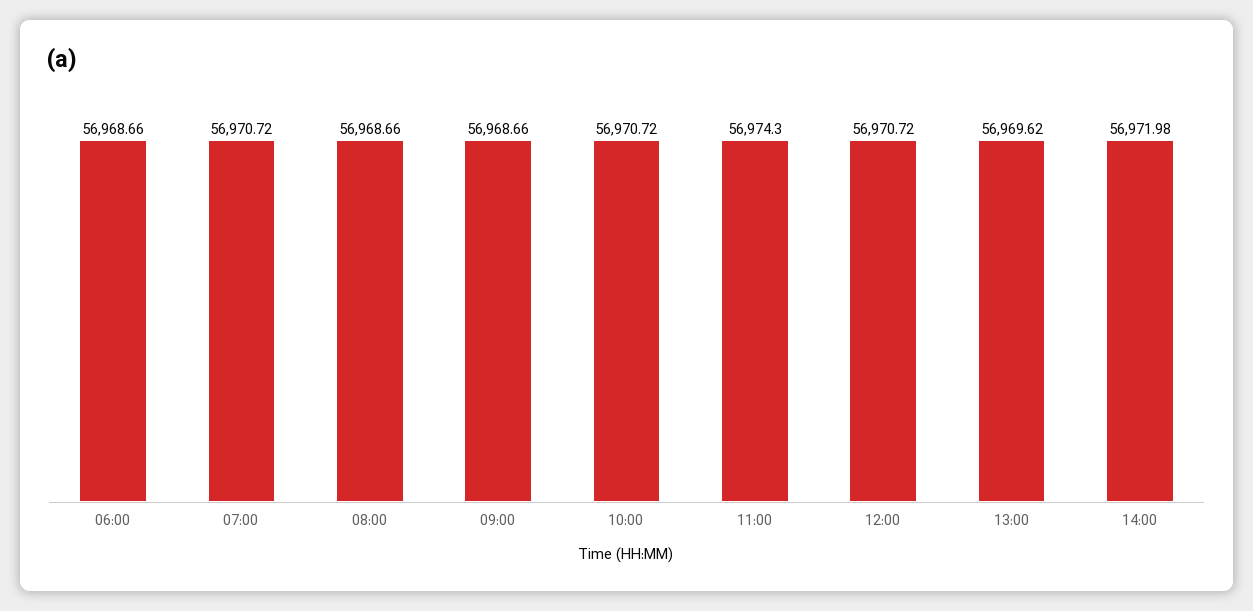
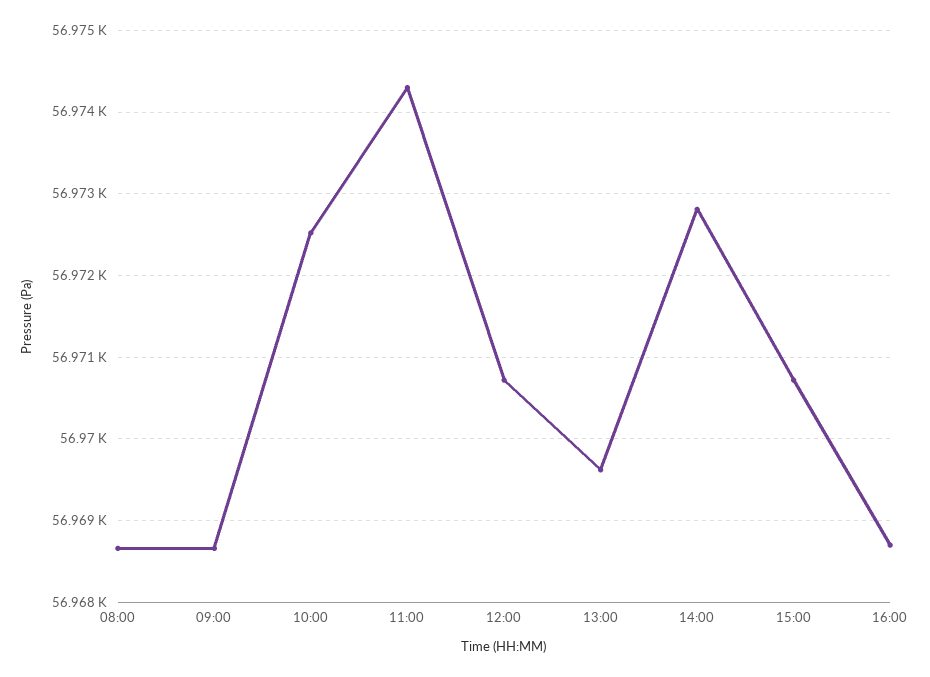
06:00: 56968.66 -> none
07:00: 56970.72 -> none
10:00: 56970.72 -> 56972.5
14:00: 56971.98 -> 56972.8
15:00: none -> 56970.7
16:00: none -> 56968.7

